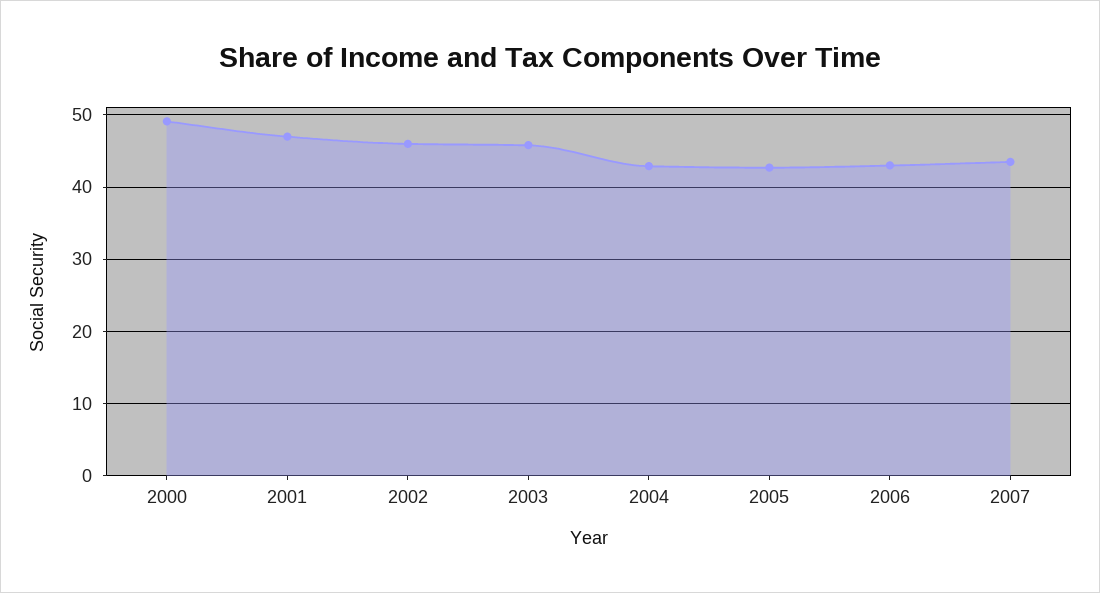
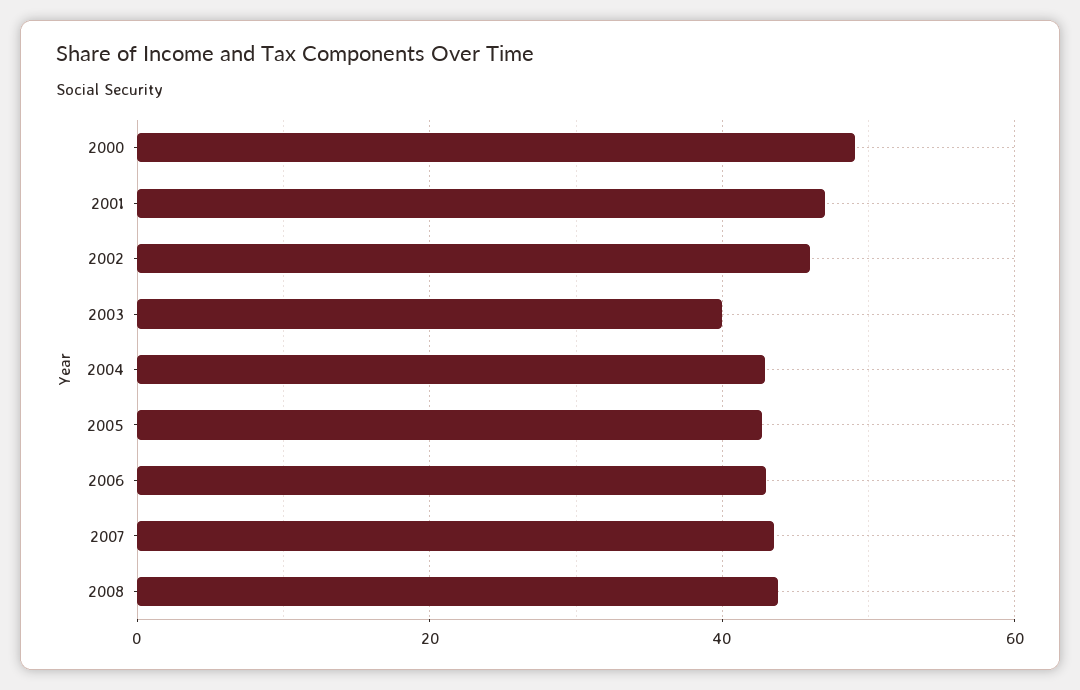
2003: 46 -> 40
2008: none -> 44

